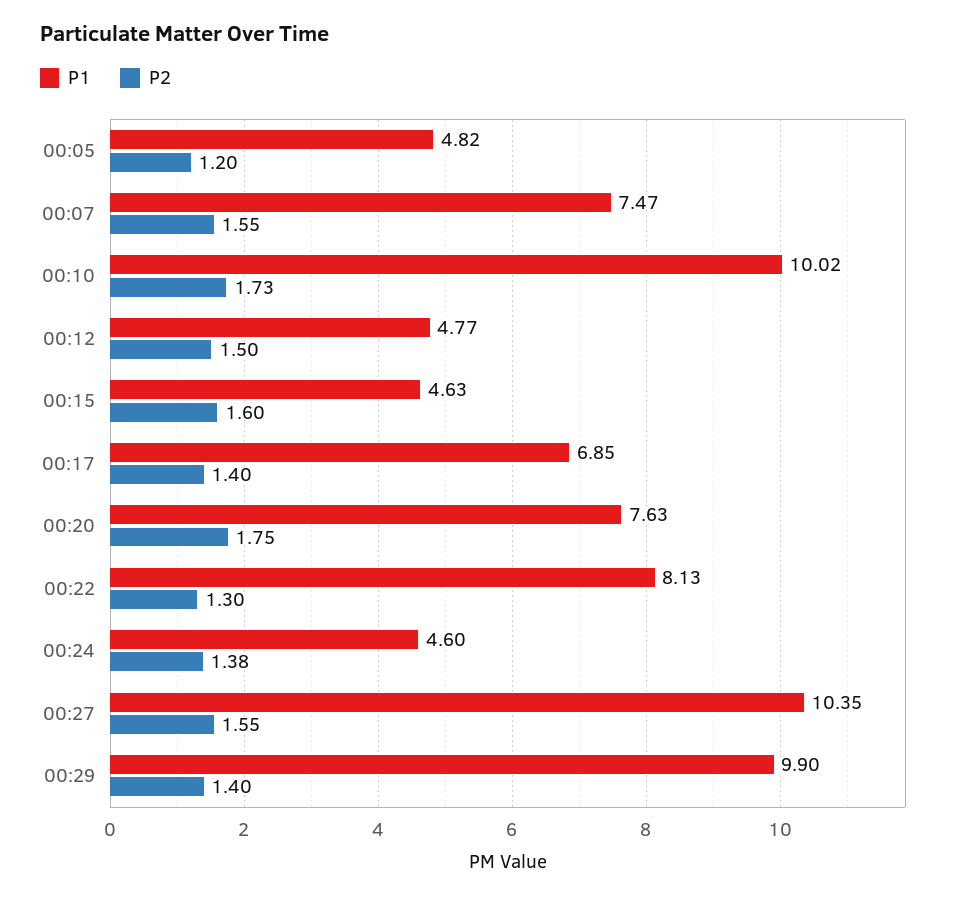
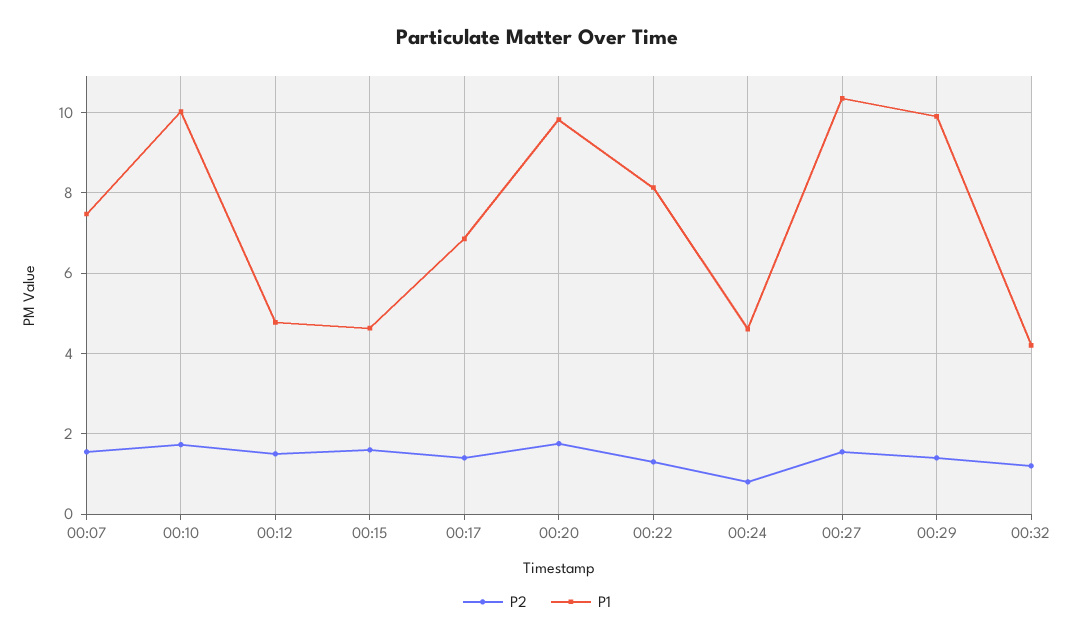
P1, 00:05: 4.82 -> none
P2, 00:05: 1.2 -> none
P1, 00:20: 7.63 -> 9.8
P2, 00:24: 1.38 -> 0.8
P2, 00:32: none -> 1.2
P1, 00:32: none -> 4.2

